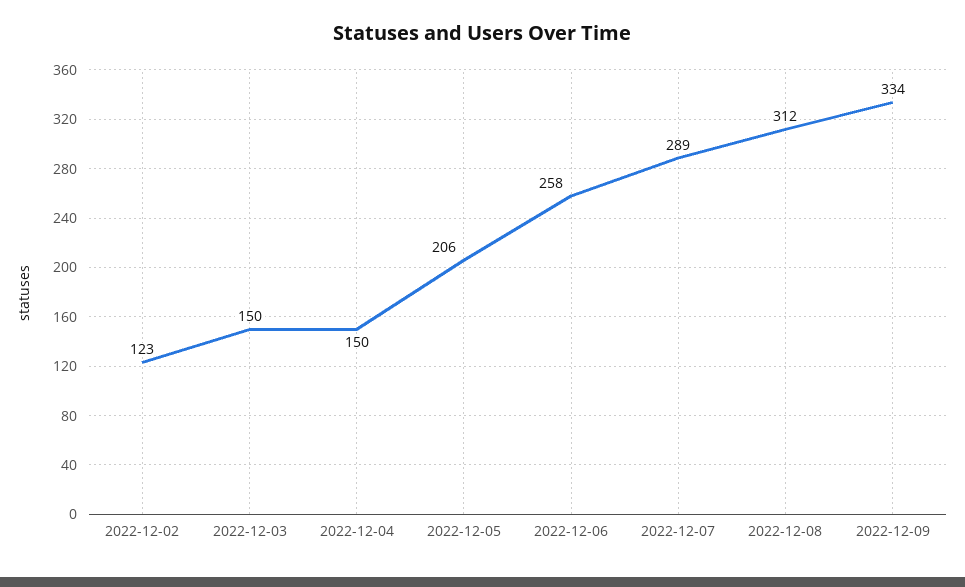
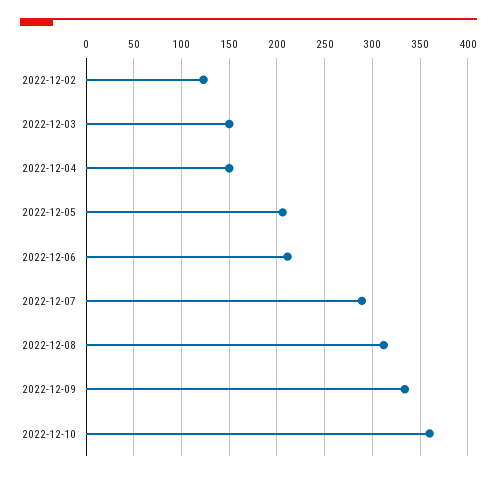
2022-12-06: 258 -> 210
2022-12-10: none -> 360

